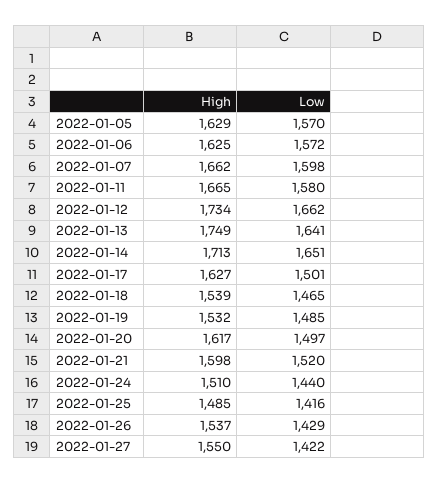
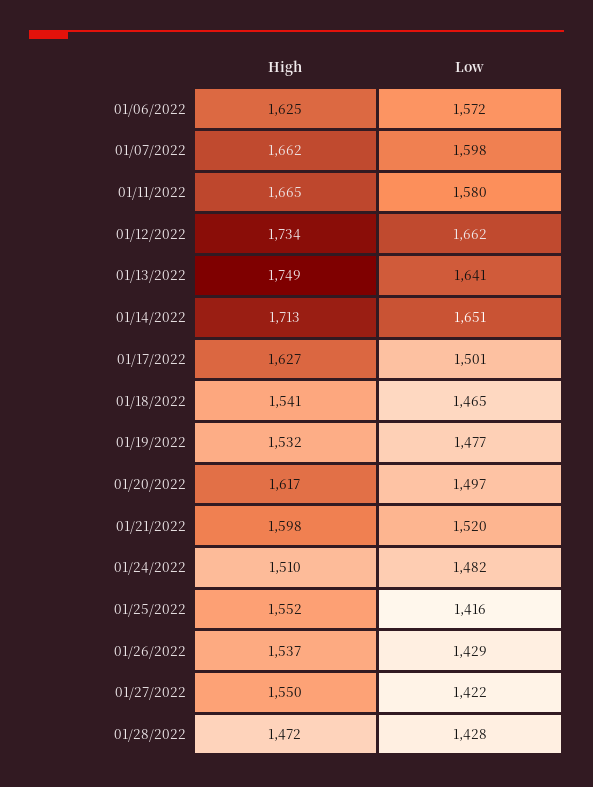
High, 2022-01-05: 1629 -> none
Low, 2022-01-05: 1570 -> none
High, 2022-01-18: 1539 -> 1541
Low, 2022-01-19: 1485 -> 1477
Low, 2022-01-24: 1440 -> 1482
High, 2022-01-25: 1485 -> 1552
High, 01/28/2022: none -> 1472
Low, 01/28/2022: none -> 1428

